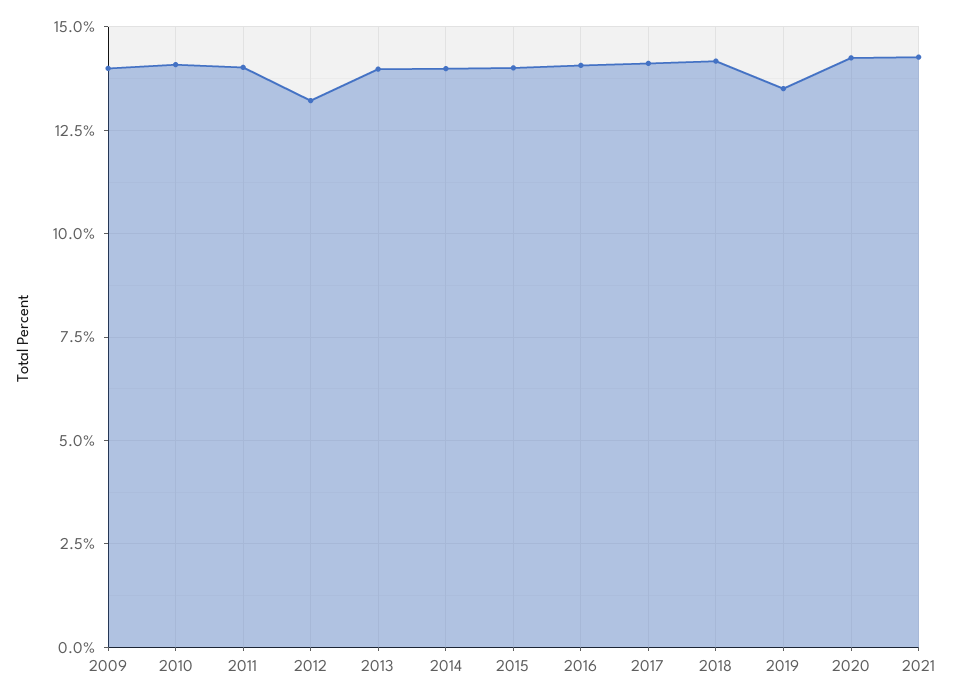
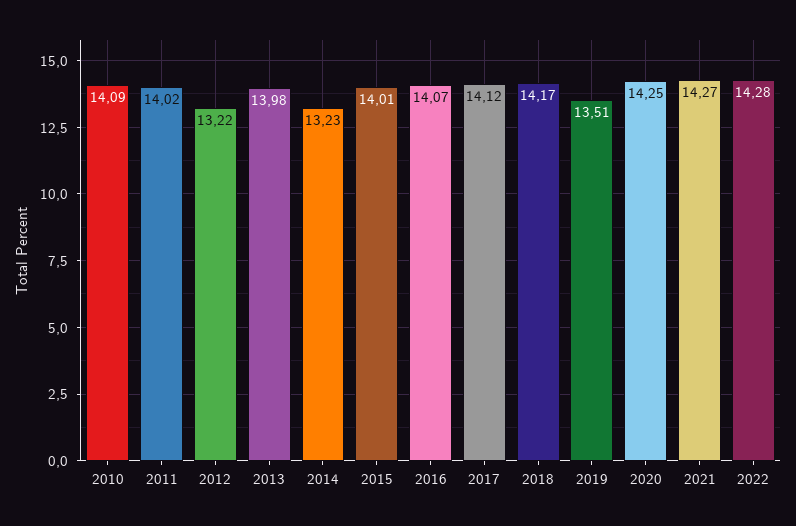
2009: 14 -> none
2014: 14 -> 13.23
2022: none -> 14.28

